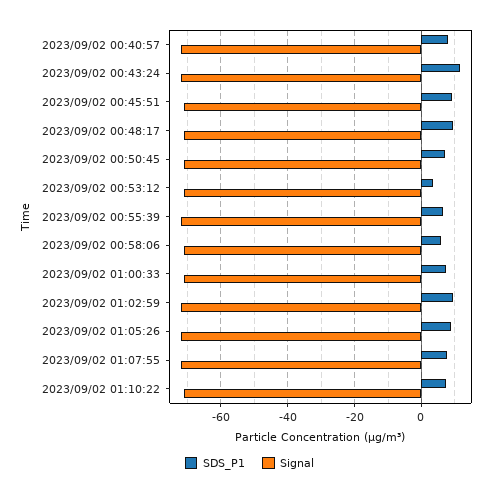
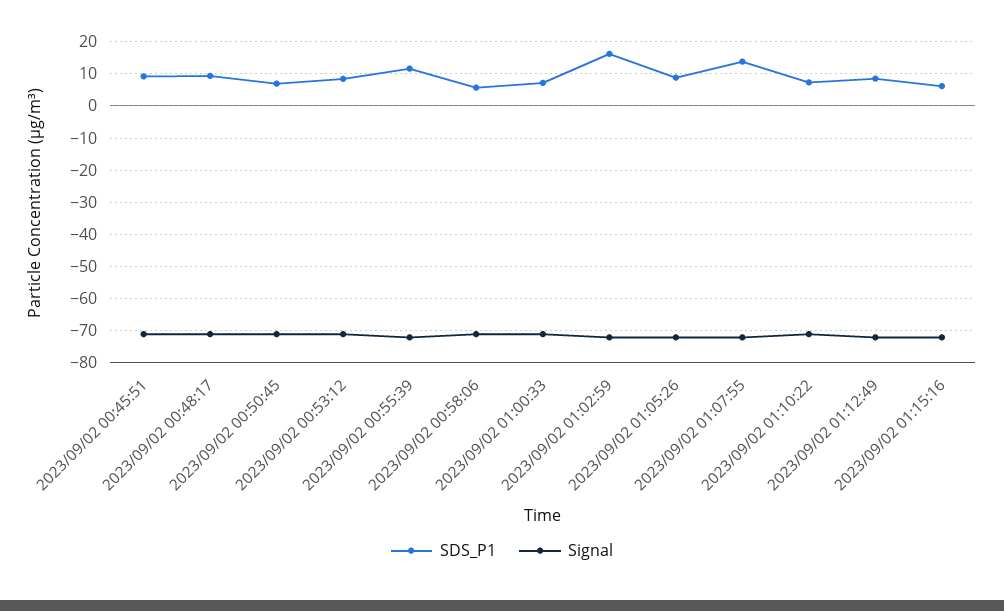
SDS_P1, 2023/09/02 00:40:57: 8 -> none
Signal, 2023/09/02 00:40:57: -72 -> none
SDS_P1, 2023/09/02 00:43:24: 12 -> none
Signal, 2023/09/02 00:43:24: -72 -> none
SDS_P1, 2023/09/02 00:53:12: 4 -> 8
SDS_P1, 2023/09/02 00:55:39: 6 -> 12
SDS_P1, 2023/09/02 01:02:59: 10 -> 16
SDS_P1, 2023/09/02 01:07:55: 8 -> 14
SDS_P1, 2023/09/02 01:12:49: none -> 8
Signal, 2023/09/02 01:12:49: none -> -72
SDS_P1, 2023/09/02 01:15:16: none -> 6
Signal, 2023/09/02 01:15:16: none -> -72

